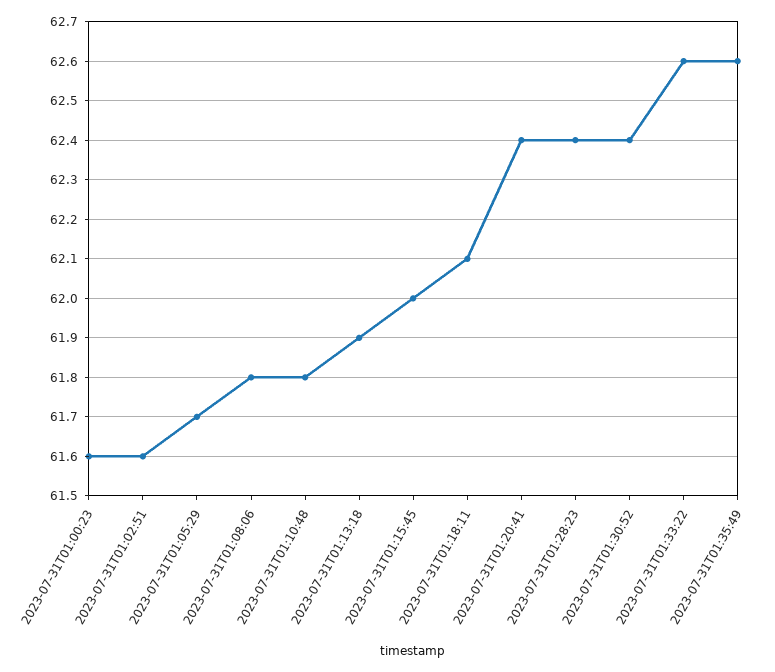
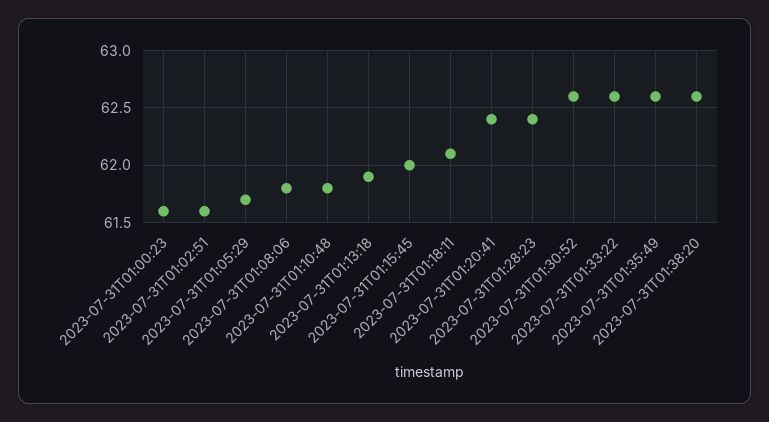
2023-07-31T01:30:52: 62.4 -> 62.6
2023-07-31T01:38:20: none -> 62.6

